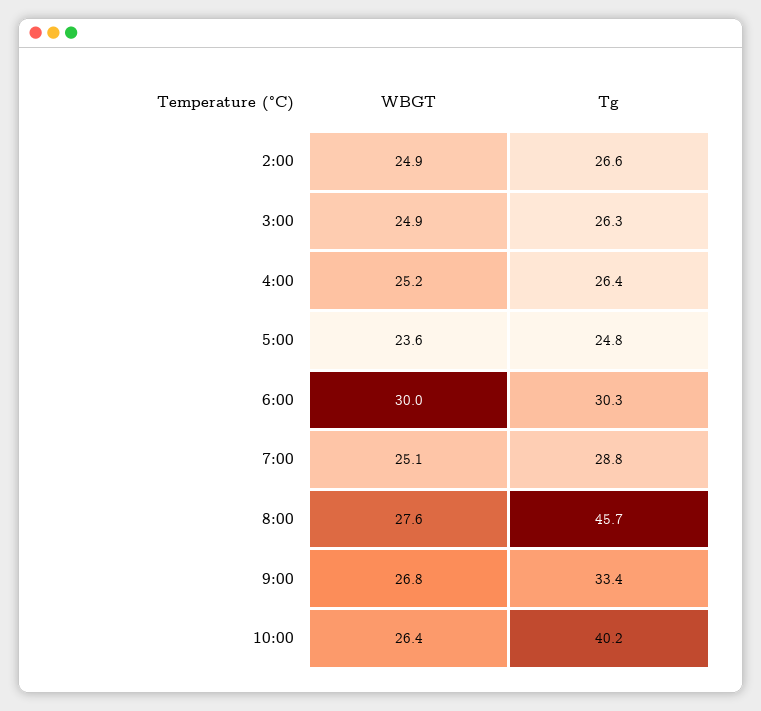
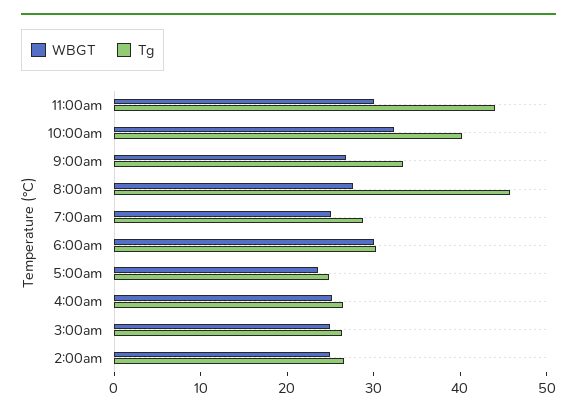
WBGT, 10:00: 26.4 -> 32
WBGT, 11:00am: none -> 30
Tg, 11:00am: none -> 44

